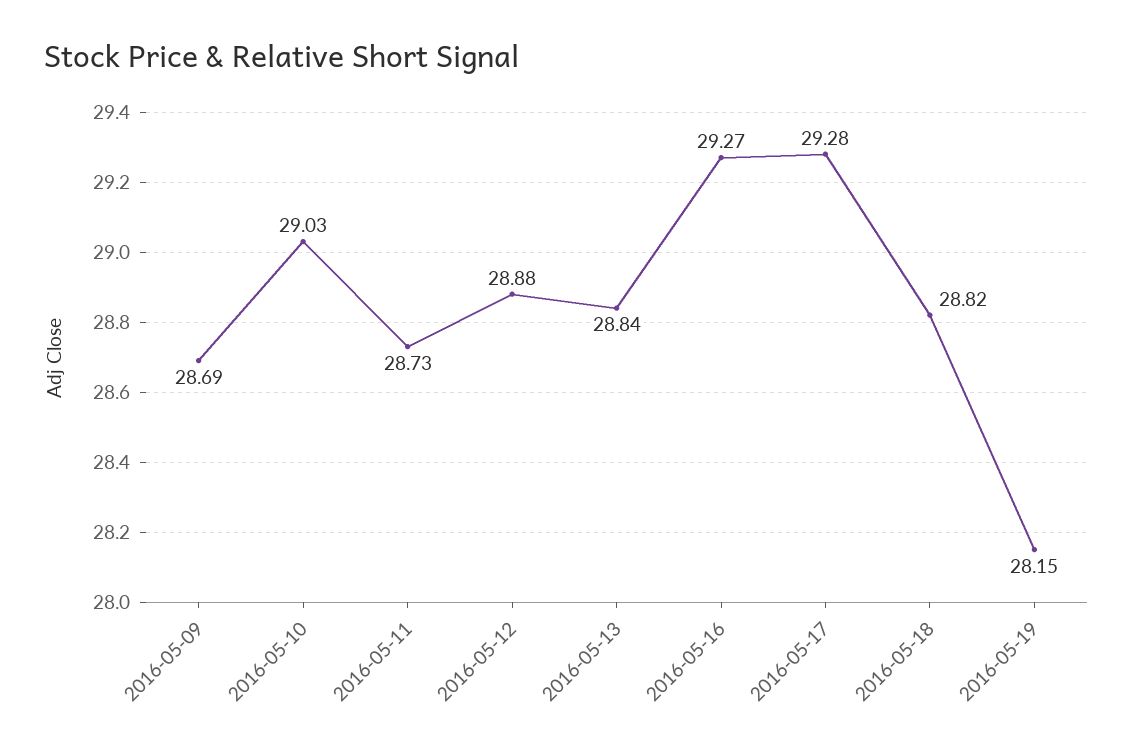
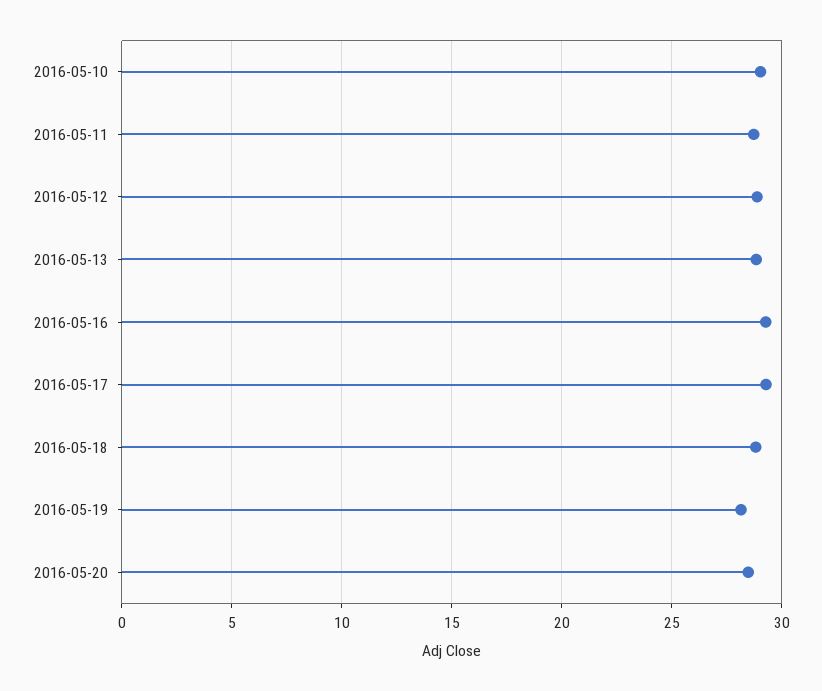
2016-05-09: 28.69 -> none
2016-05-20: none -> 28.5

